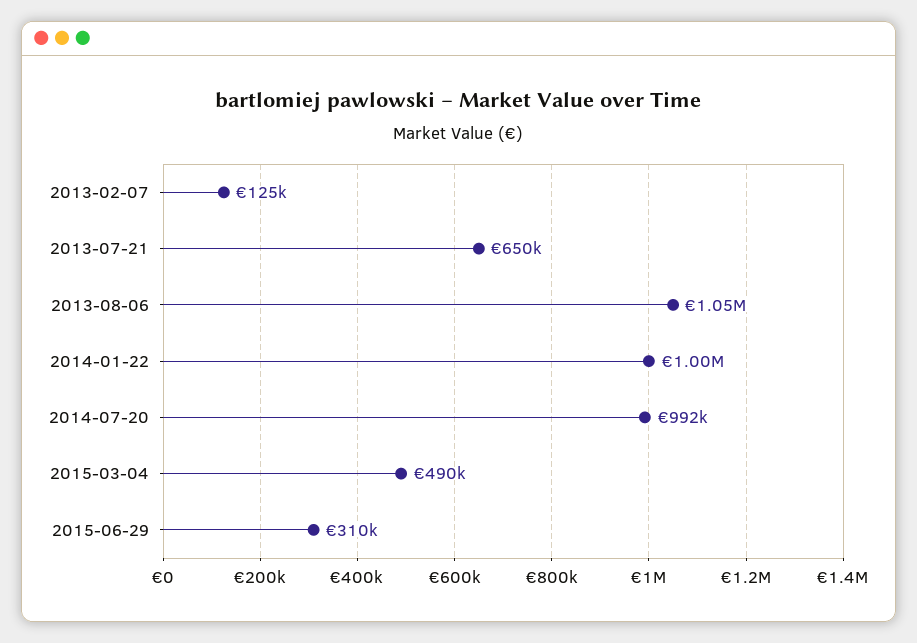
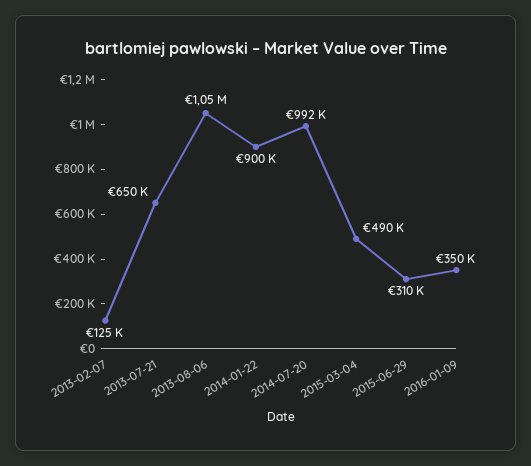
2014-01-22: 1000000 -> 900000
2016-01-09: none -> 350000

